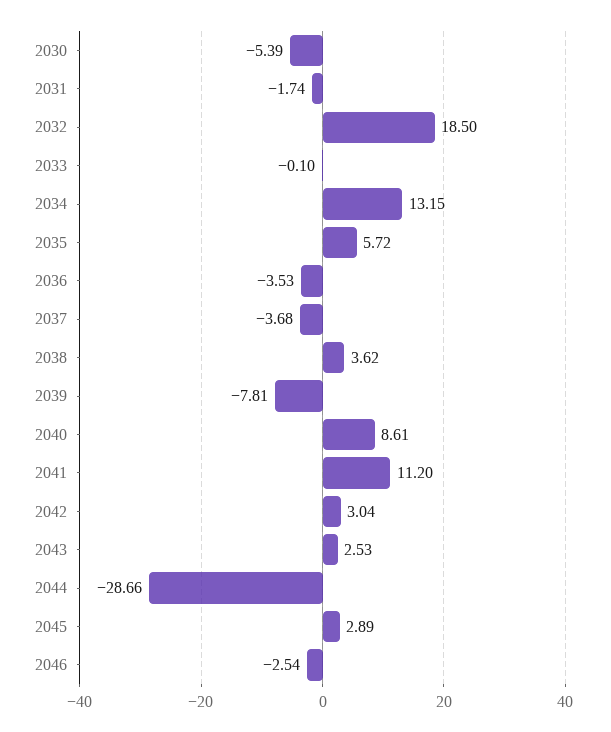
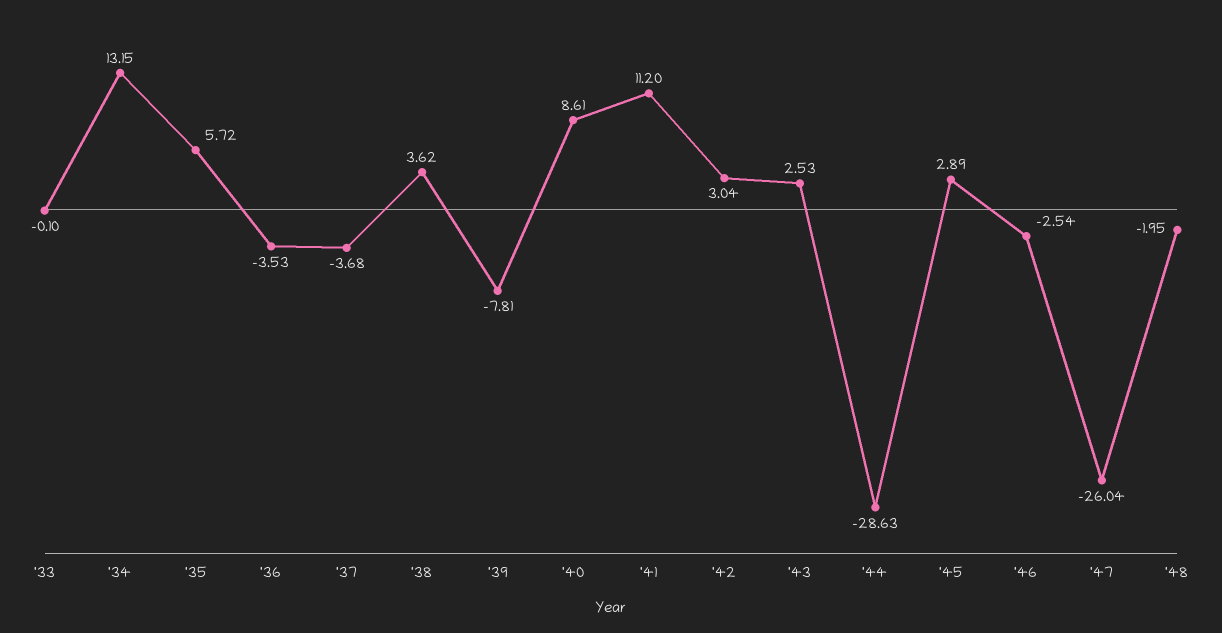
2030: -5.39 -> none
2031: -1.74 -> none
2032: 18.5 -> none
2044: -28.66 -> -28.63
'47: none -> -26.04
'48: none -> -1.95

